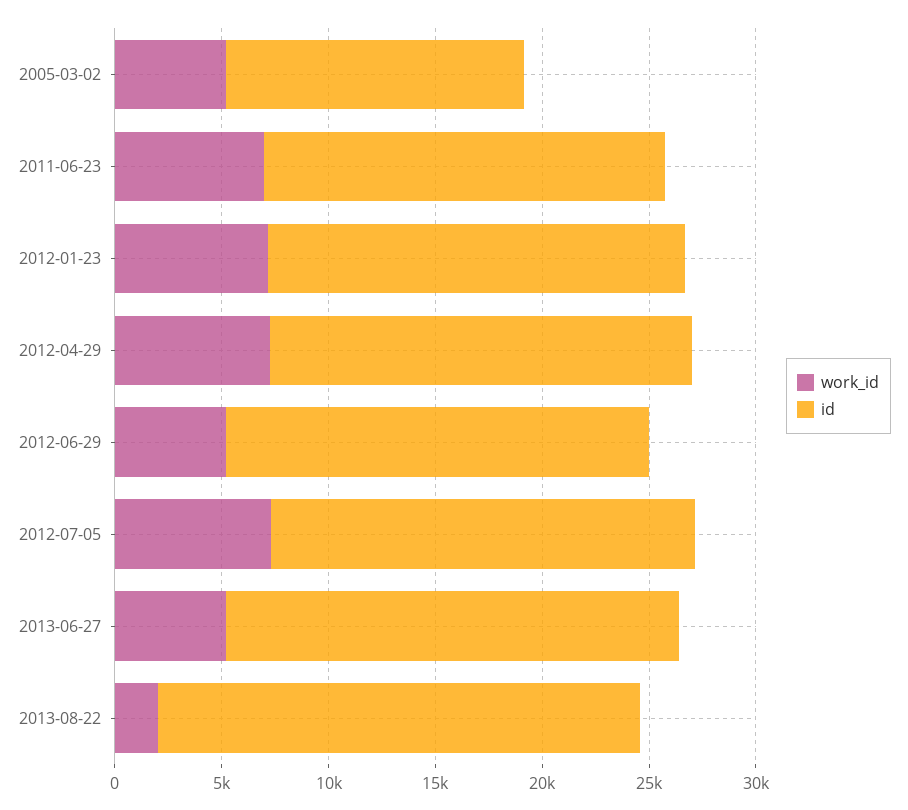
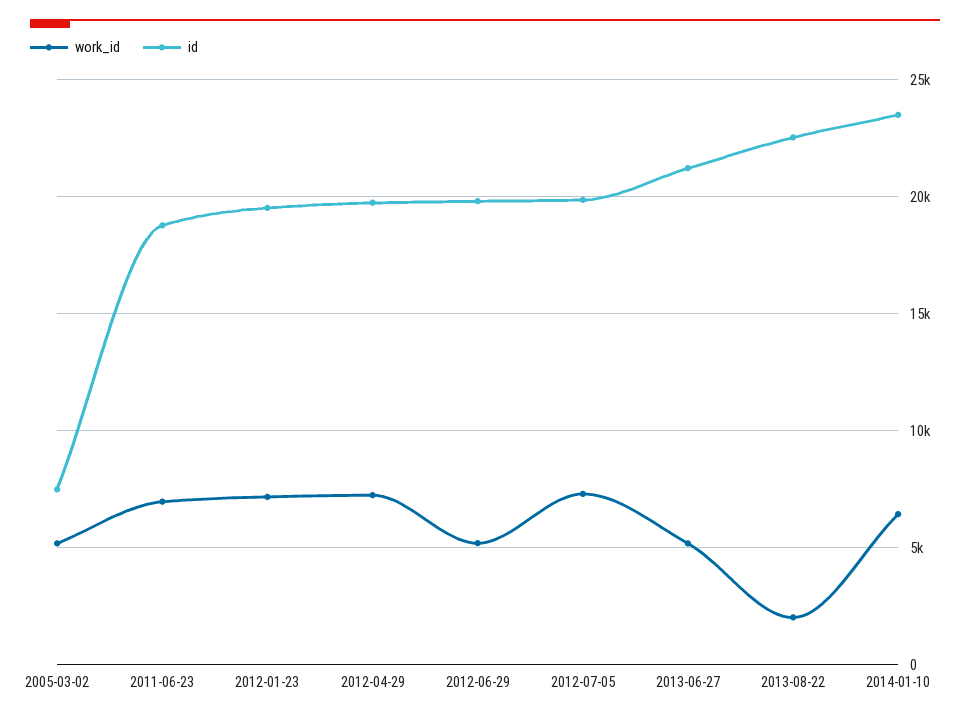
id, 2005-03-02: 14000 -> 7500
work_id, 2014-01-10: none -> 6500
id, 2014-01-10: none -> 23500

